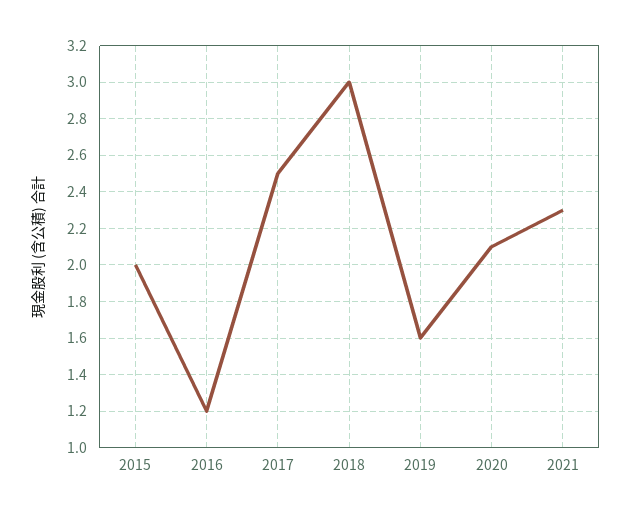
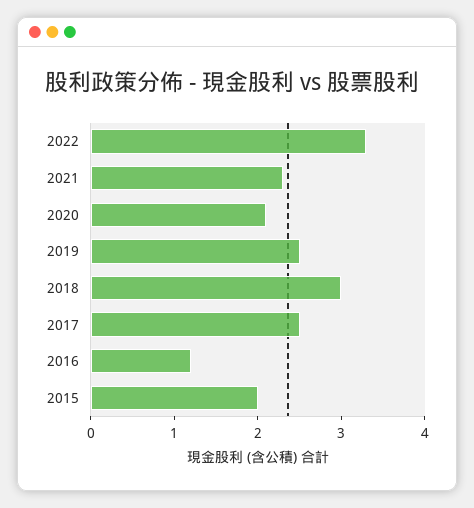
2019: 1.6 -> 2.5
2022: none -> 3.3

